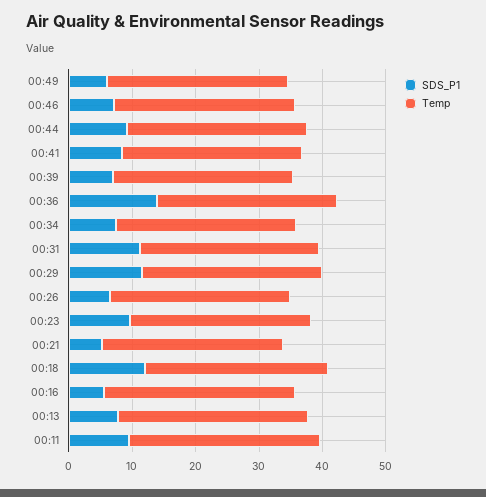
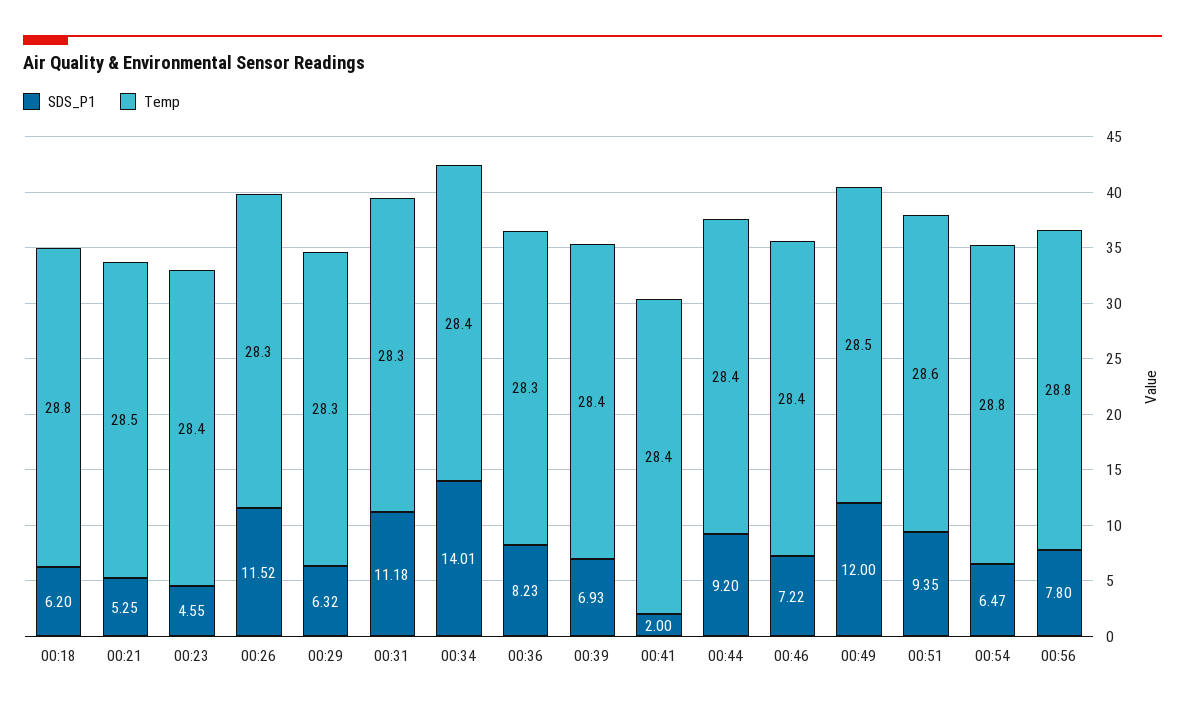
SDS_P1, 00:49: 6 -> 12
SDS_P1, 00:41: 8 -> 2
SDS_P1, 00:36: 14 -> 8.23
SDS_P1, 00:34: 8 -> 14.01
SDS_P1, 00:29: 12 -> 6.32
SDS_P1, 00:26: 6 -> 11.52
SDS_P1, 00:23: 10 -> 4.55
SDS_P1, 00:18: 12 -> 6.2
SDS_P1, 00:16: 6 -> none
Temp, 00:16: 30 -> none
SDS_P1, 00:13: 8 -> none
Temp, 00:13: 30 -> none
SDS_P1, 00:11: 10 -> none
Temp, 00:11: 30 -> none
SDS_P1, 00:51: none -> 9.35
Temp, 00:51: none -> 28.6
SDS_P1, 00:54: none -> 6.47
Temp, 00:54: none -> 28.8
SDS_P1, 00:56: none -> 7.8
Temp, 00:56: none -> 28.8

